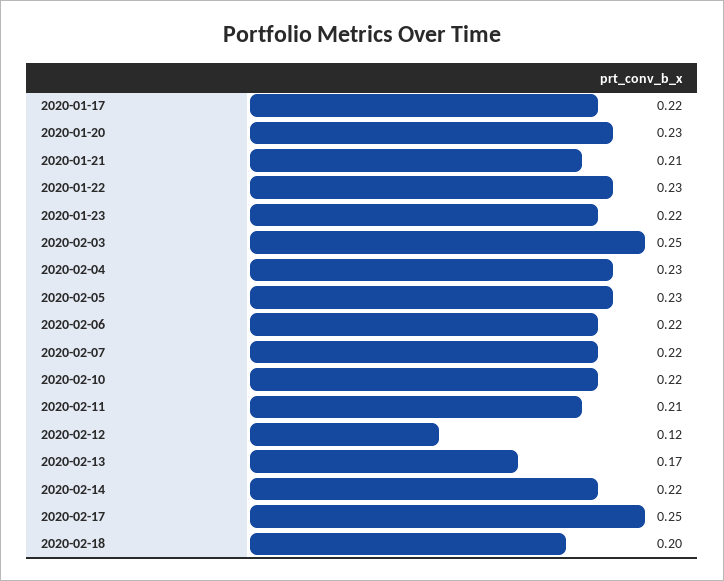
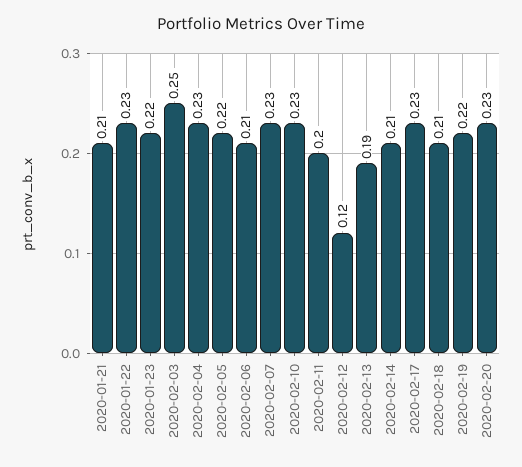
2020-01-17: 0.22 -> none
2020-01-20: 0.23 -> none
2020-02-05: 0.23 -> 0.22
2020-02-06: 0.22 -> 0.21
2020-02-07: 0.22 -> 0.23
2020-02-10: 0.22 -> 0.23
2020-02-11: 0.21 -> 0.2
2020-02-13: 0.17 -> 0.19
2020-02-14: 0.22 -> 0.21
2020-02-17: 0.25 -> 0.23
2020-02-18: 0.2 -> 0.21
2020-02-19: none -> 0.22
2020-02-20: none -> 0.23

